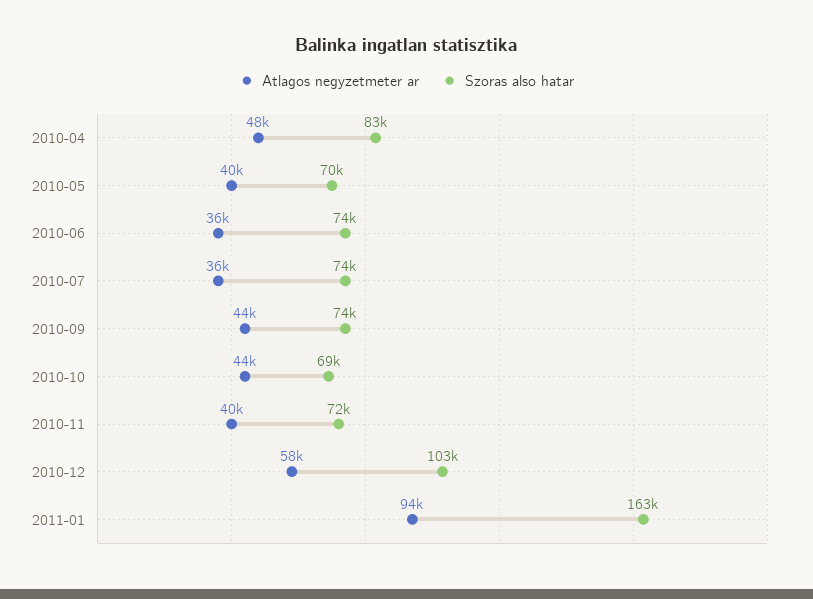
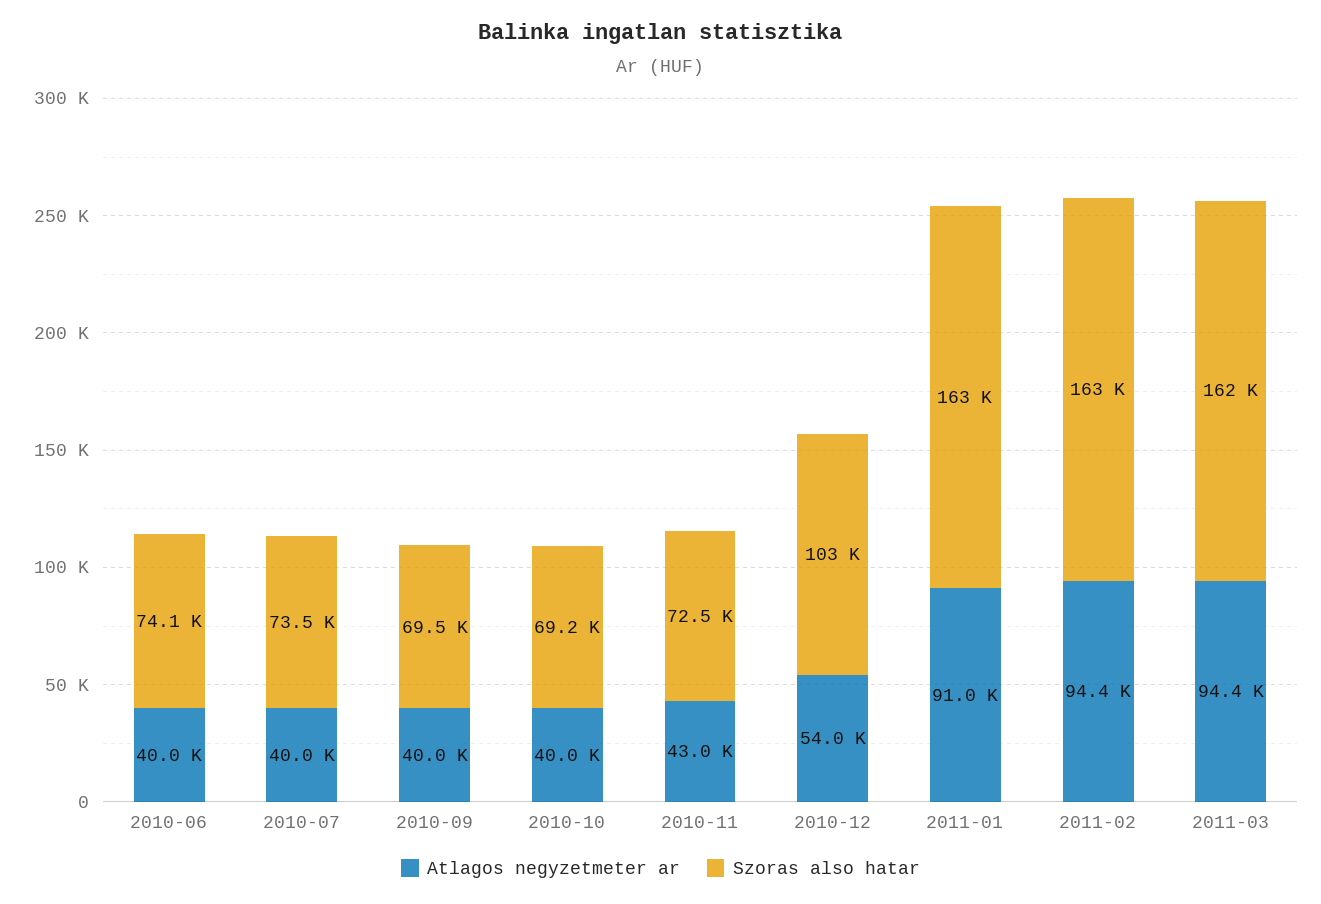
Atlagos negyzetmeter ar, 2010-04: 48000 -> none
Szoras also hatar, 2010-04: 83000 -> none
Atlagos negyzetmeter ar, 2010-05: 40000 -> none
Szoras also hatar, 2010-05: 70000 -> none
Atlagos negyzetmeter ar, 2010-06: 36000 -> 40000
Atlagos negyzetmeter ar, 2010-07: 36000 -> 40000
Atlagos negyzetmeter ar, 2010-09: 44000 -> 40000
Szoras also hatar, 2010-09: 74000 -> 69500
Atlagos negyzetmeter ar, 2010-10: 44000 -> 40000
Atlagos negyzetmeter ar, 2010-11: 40000 -> 43000
Atlagos negyzetmeter ar, 2010-12: 58000 -> 54000
Atlagos negyzetmeter ar, 2011-01: 94000 -> 91000
Atlagos negyzetmeter ar, 2011-02: none -> 94400
Szoras also hatar, 2011-02: none -> 163000
Atlagos negyzetmeter ar, 2011-03: none -> 94400
Szoras also hatar, 2011-03: none -> 162000

